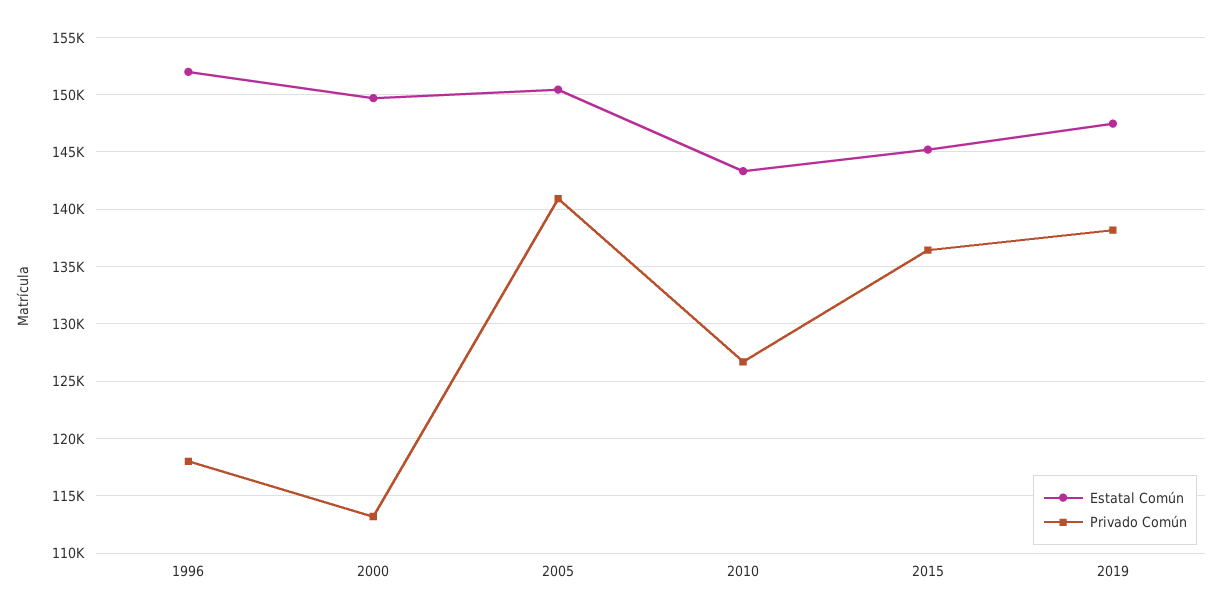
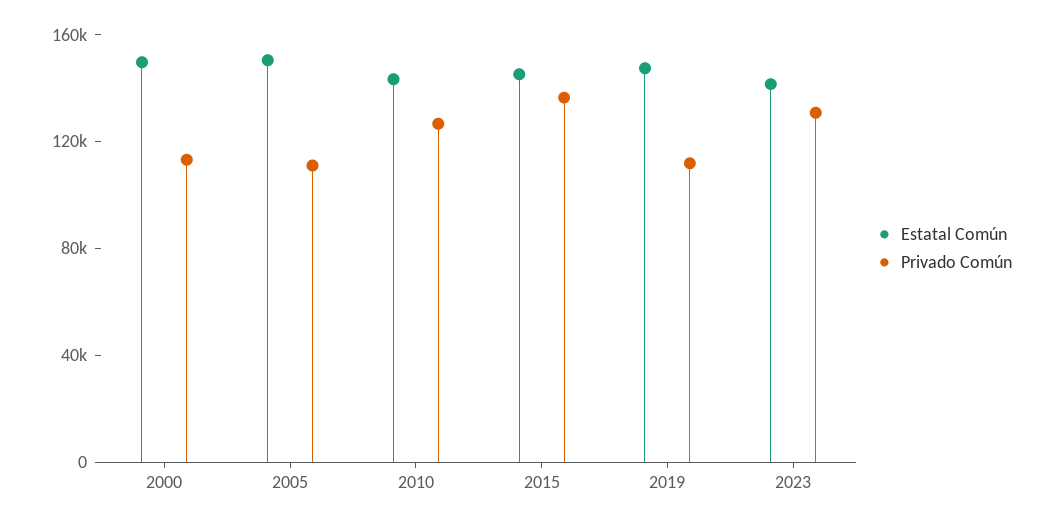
Estatal Común, 1996: 152000 -> none
Privado Común, 1996: 118000 -> none
Privado Común, 2005: 141000 -> 110000
Privado Común, 2019: 138000 -> 110000
Estatal Común, 2023: none -> 140000
Privado Común, 2023: none -> 130000

